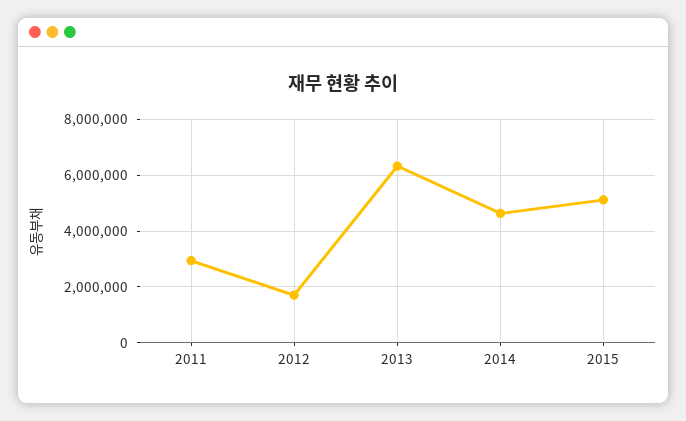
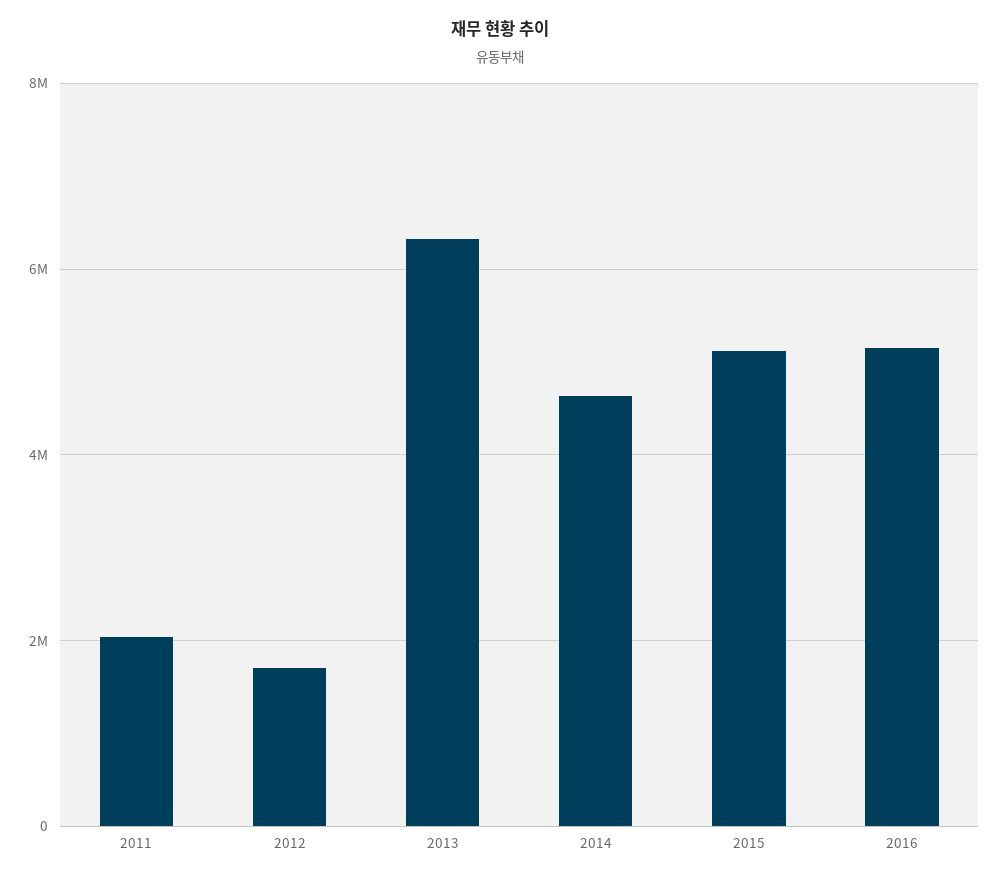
2011: 3000000 -> 2000000
2016: none -> 5200000

